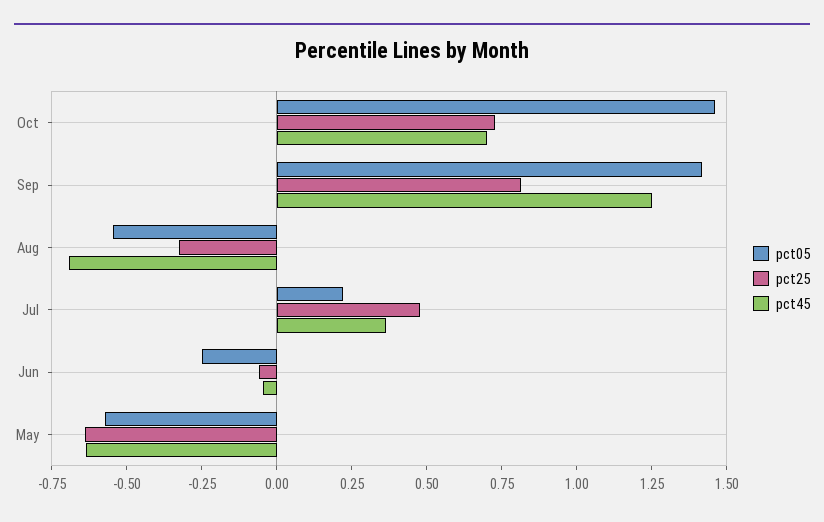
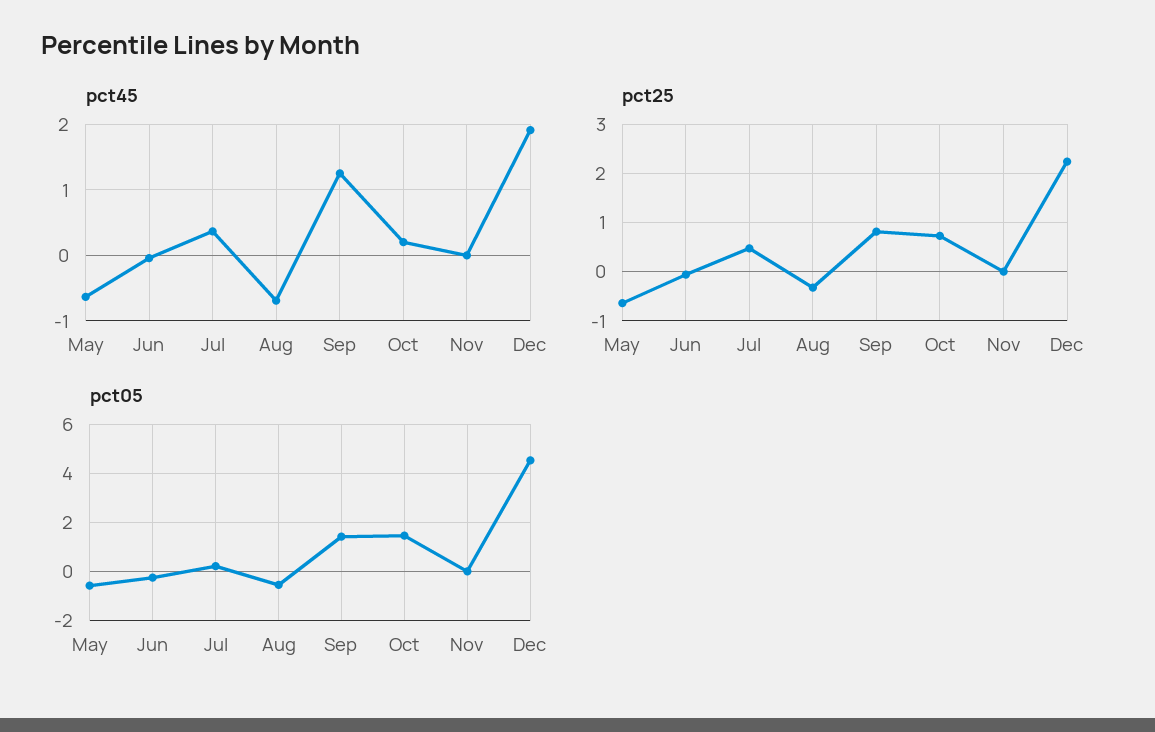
pct45, Oct: 0.7 -> 0.2
pct45, Nov: none -> 0
pct45, Dec: none -> 1.9
pct25, Nov: none -> 0
pct25, Dec: none -> 2.2
pct05, Nov: none -> 0
pct05, Dec: none -> 4.5

